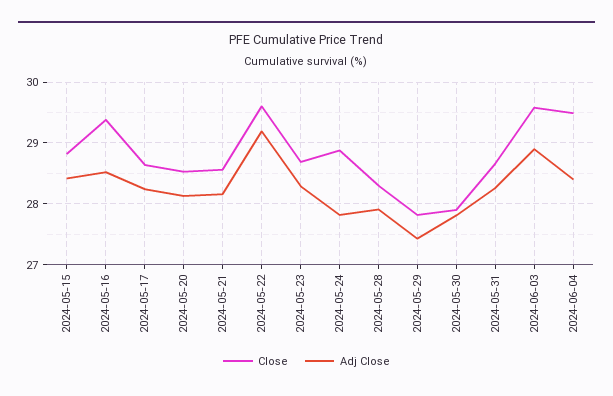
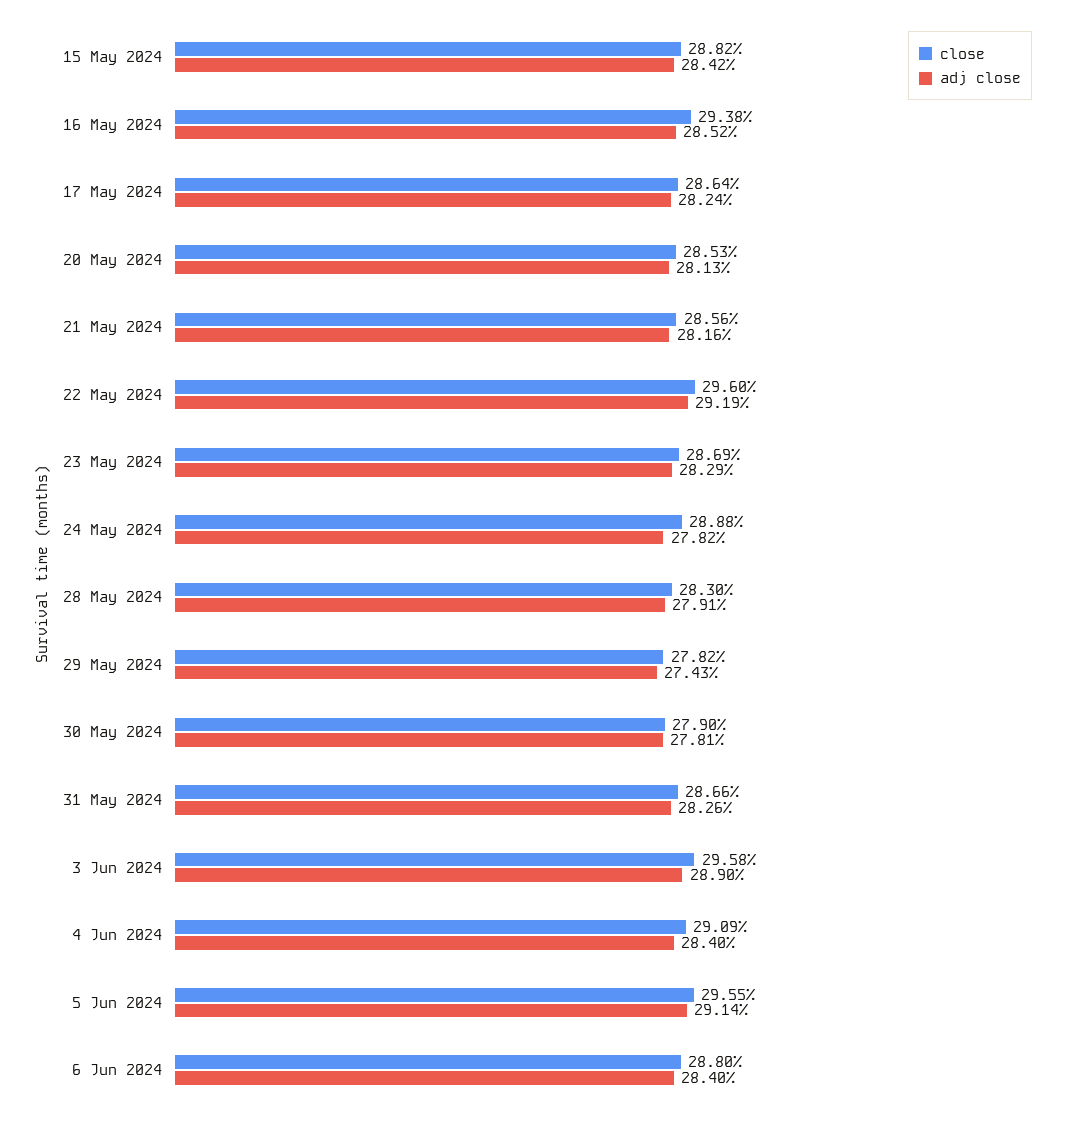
Close, 2024-06-04: 29.5 -> 29.09
Close, 5 Jun 2024: none -> 29.55
Adj Close, 5 Jun 2024: none -> 29.14
Close, 6 Jun 2024: none -> 28.8
Adj Close, 6 Jun 2024: none -> 28.4

